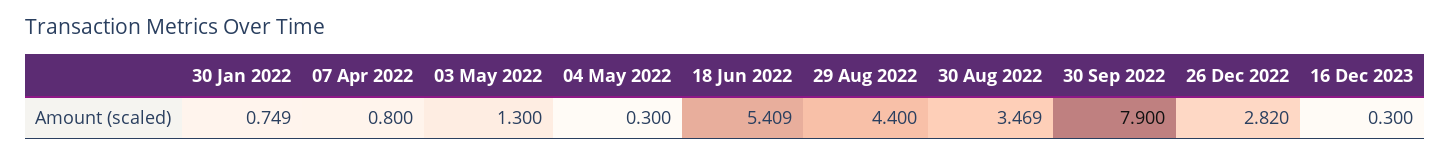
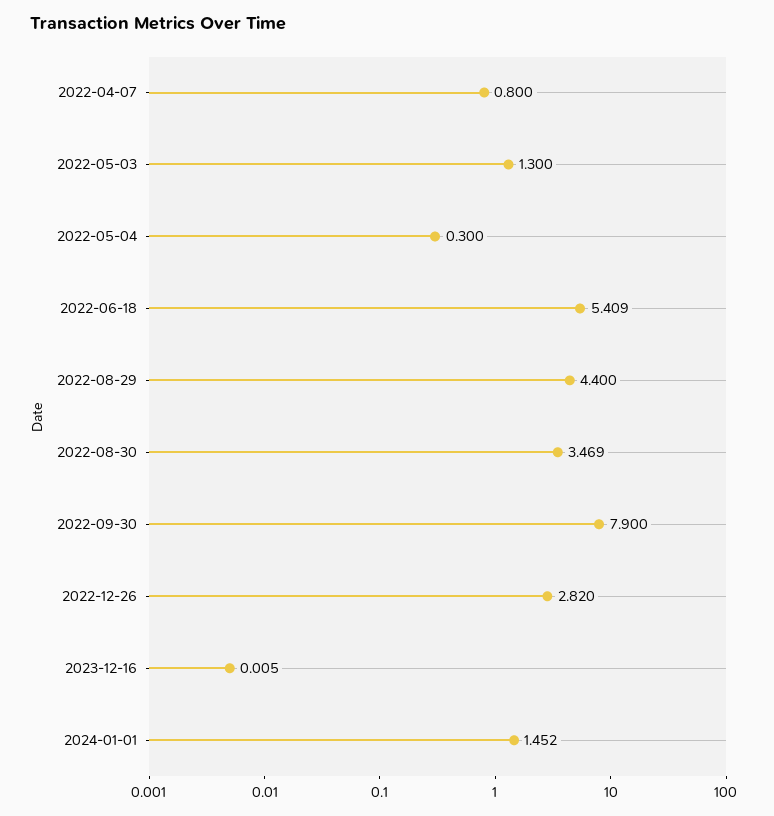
30 Jan 2022: 0.749 -> none
16 Dec 2023: 0.3 -> 0.005
2024-01-01: none -> 1.452

